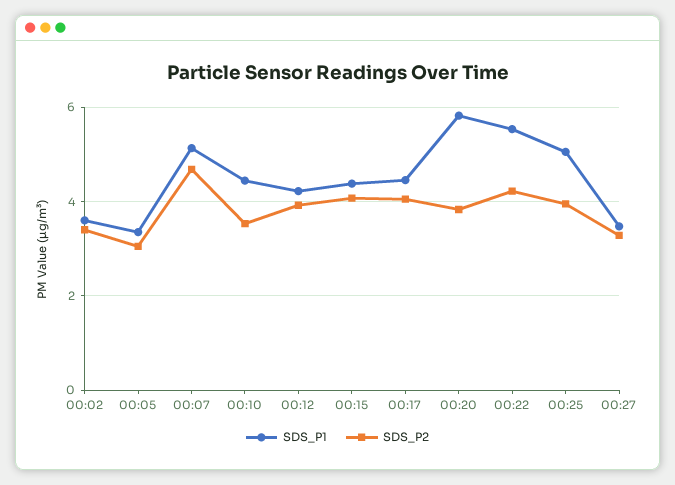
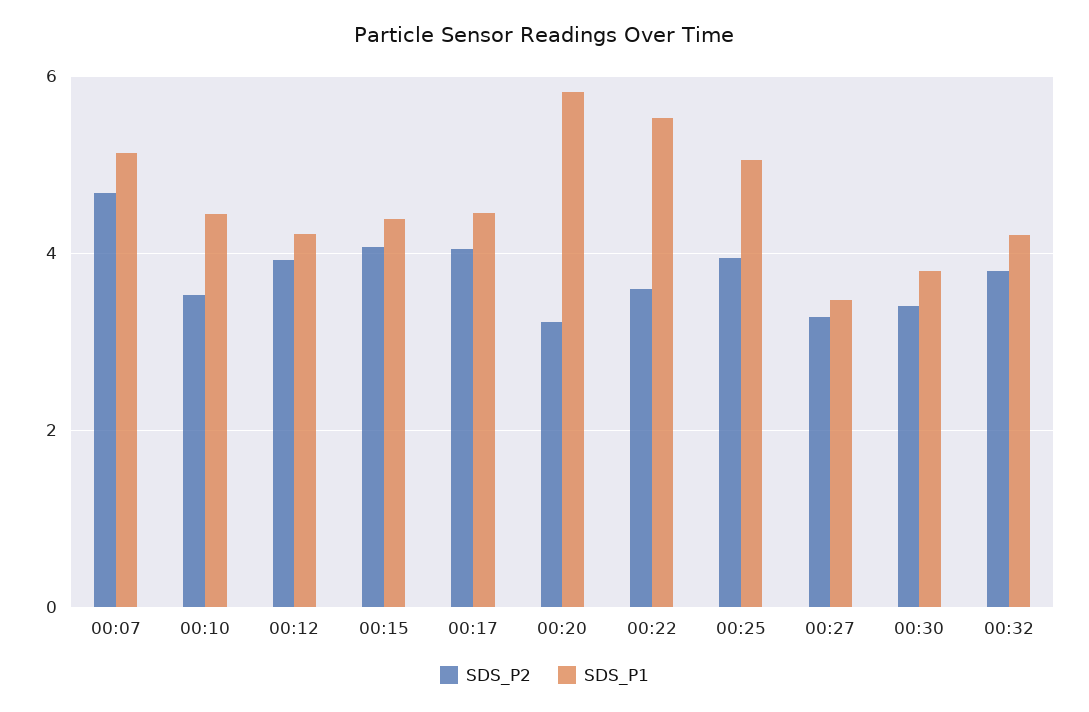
SDS_P1, 00:02: 3.6 -> none
SDS_P2, 00:02: 3.4 -> none
SDS_P1, 00:05: 3.4 -> none
SDS_P2, 00:05: 3 -> none
SDS_P2, 00:20: 3.8 -> 3.2
SDS_P2, 00:22: 4.2 -> 3.6
SDS_P2, 00:30: none -> 3.4
SDS_P1, 00:30: none -> 3.8
SDS_P2, 00:32: none -> 3.8
SDS_P1, 00:32: none -> 4.2

